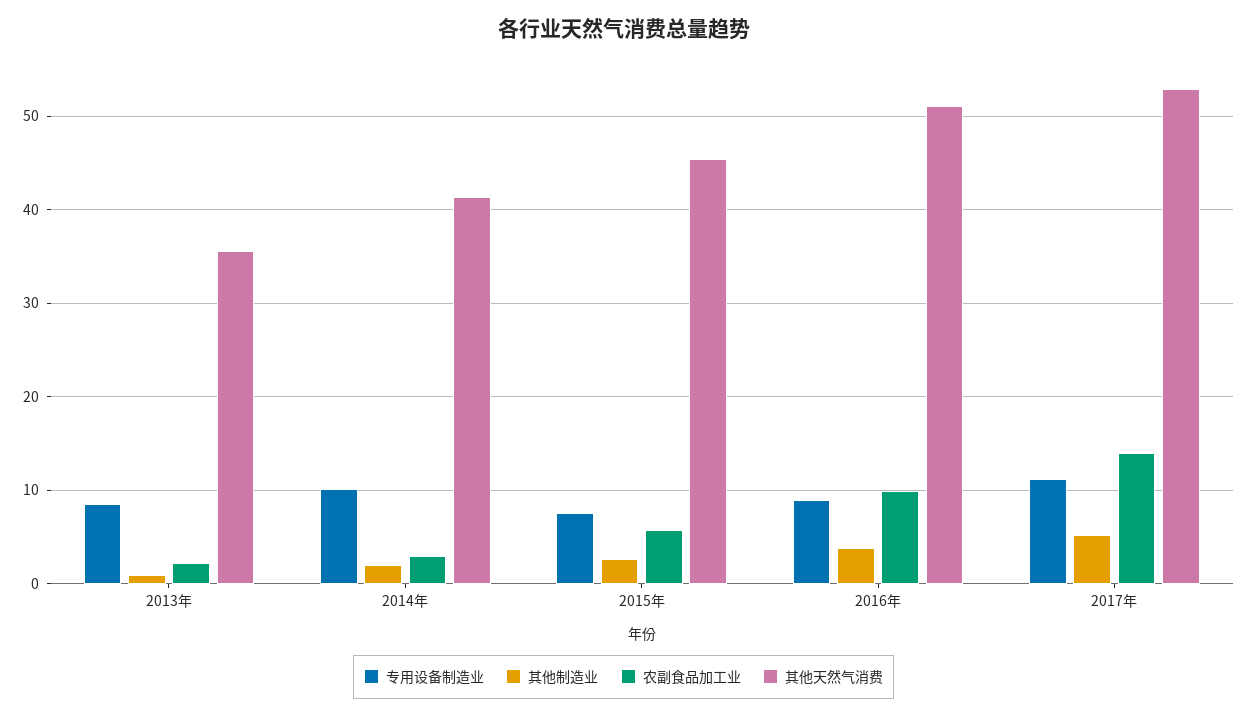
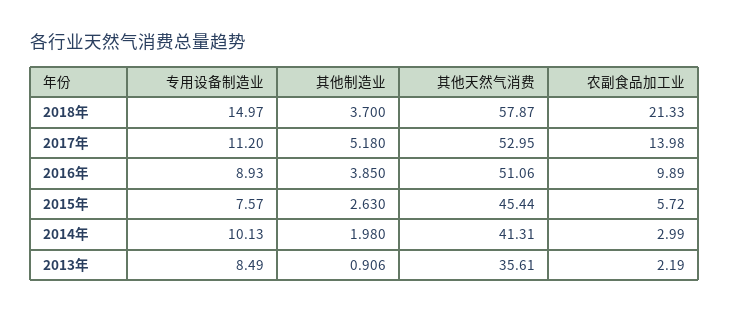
专用设备制造业, 2018年: none -> 14.97
其他制造业, 2018年: none -> 3.7
其他天然气消费, 2018年: none -> 57.87
农副食品加工业, 2018年: none -> 21.33

